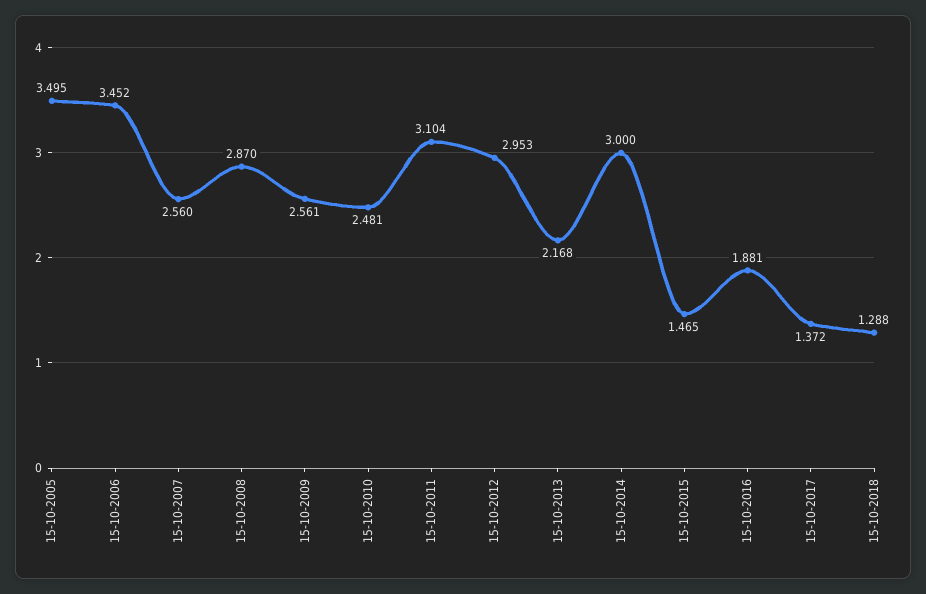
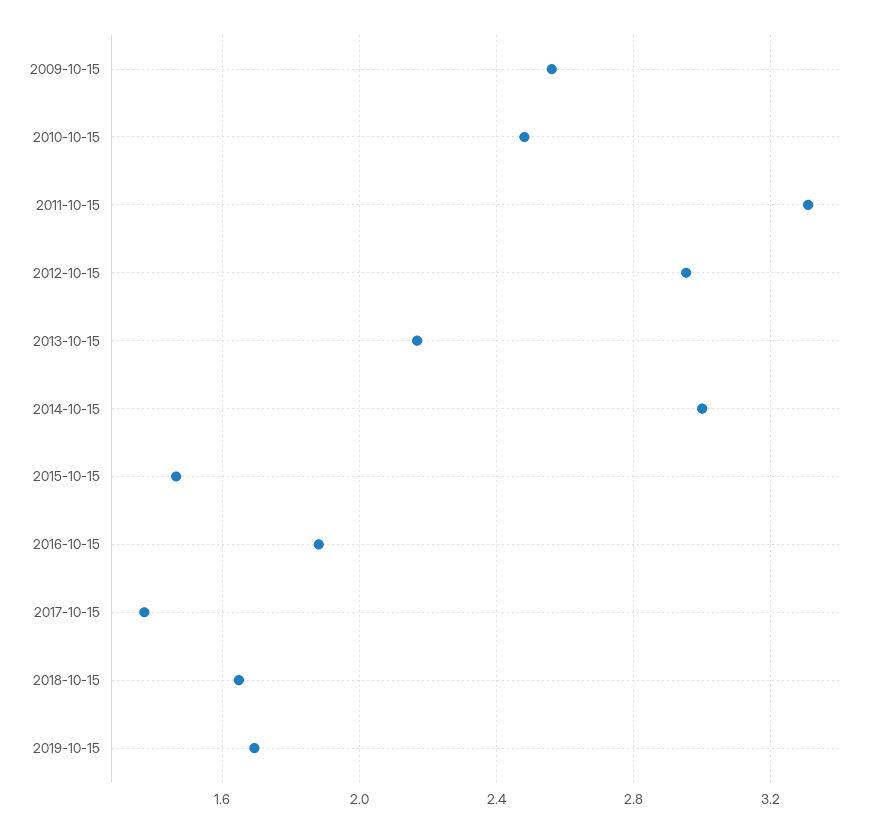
15-10-2005: 3.495 -> none
15-10-2006: 3.452 -> none
15-10-2007: 2.56 -> none
15-10-2008: 2.87 -> none
15-10-2011: 3.104 -> 3.3
15-10-2018: 1.288 -> 1.65
2019-10-15: none -> 1.7

